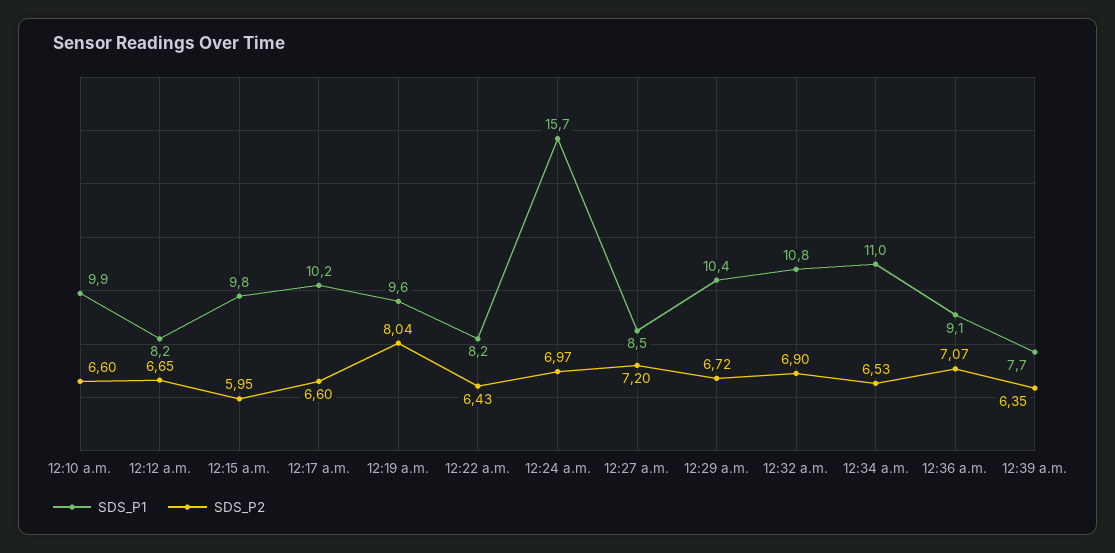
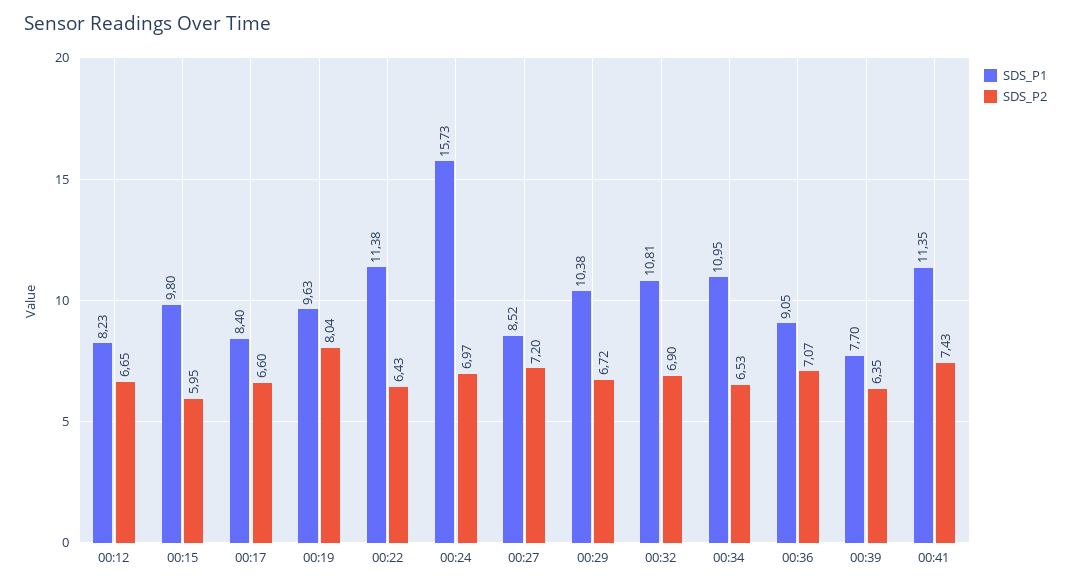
SDS_P1, 12:10 a.m.: 9.9 -> none
SDS_P2, 12:10 a.m.: 6.6 -> none
SDS_P1, 12:17 a.m.: 10.2 -> 8.4
SDS_P1, 12:22 a.m.: 8.2 -> 11.38
SDS_P1, 00:41: none -> 11.35
SDS_P2, 00:41: none -> 7.43

